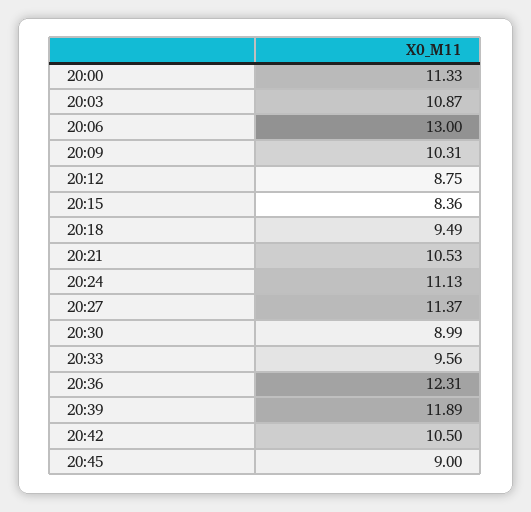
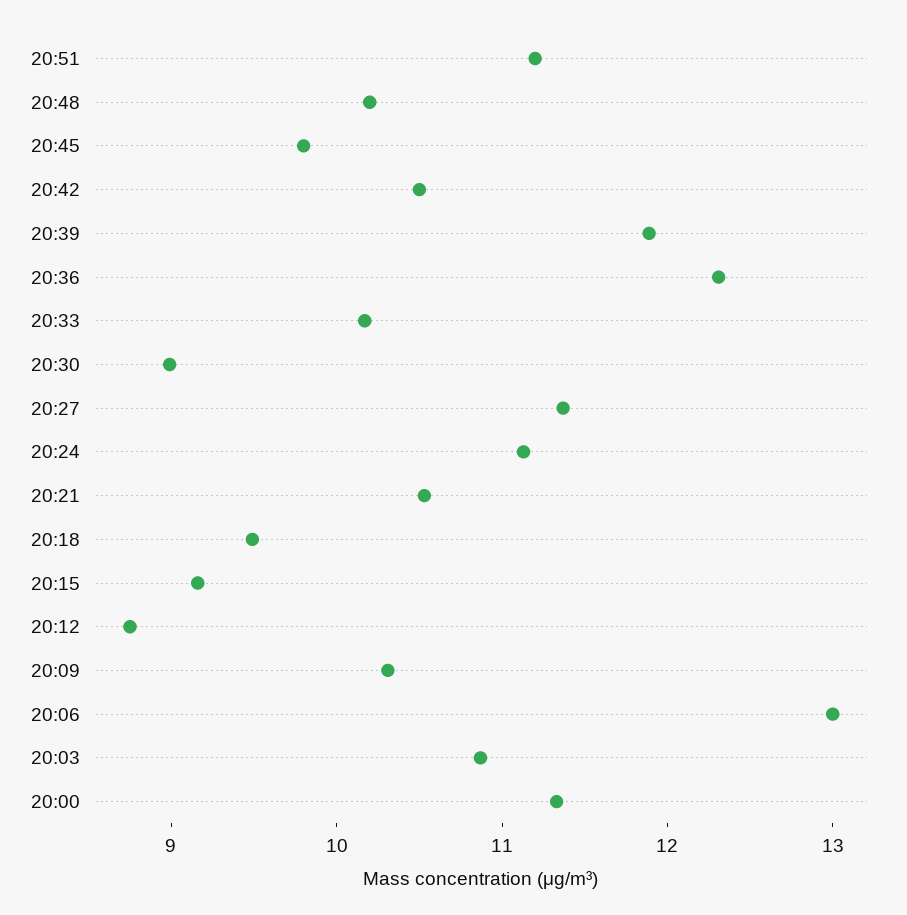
20:15: 8.36 -> 9.2
20:33: 9.56 -> 10.2
20:45: 9 -> 9.8
20:51: none -> 11.2
20:48: none -> 10.2

